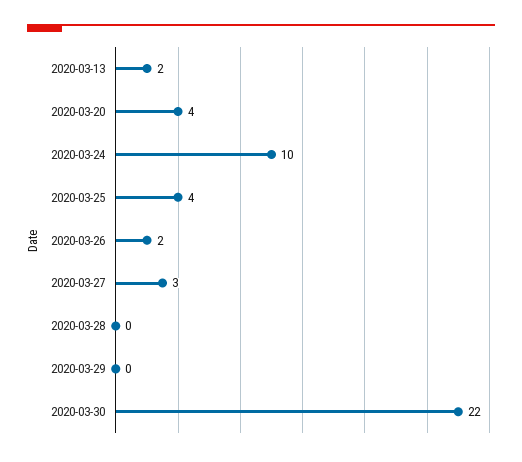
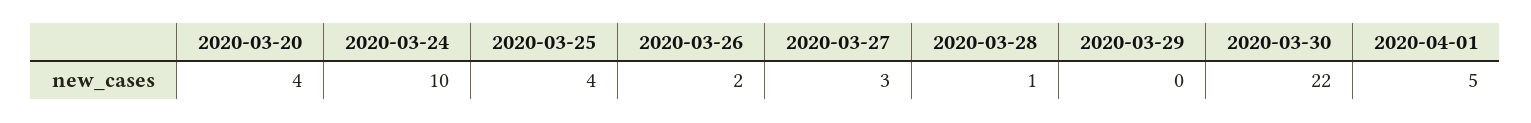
2020-03-13: 2 -> none
2020-03-28: 0 -> 1
2020-04-01: none -> 5

